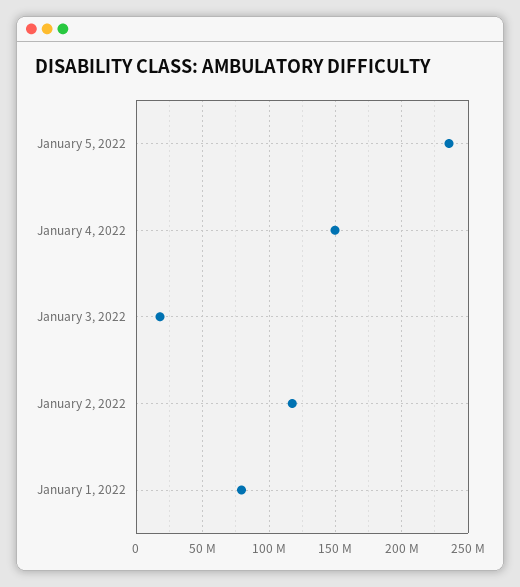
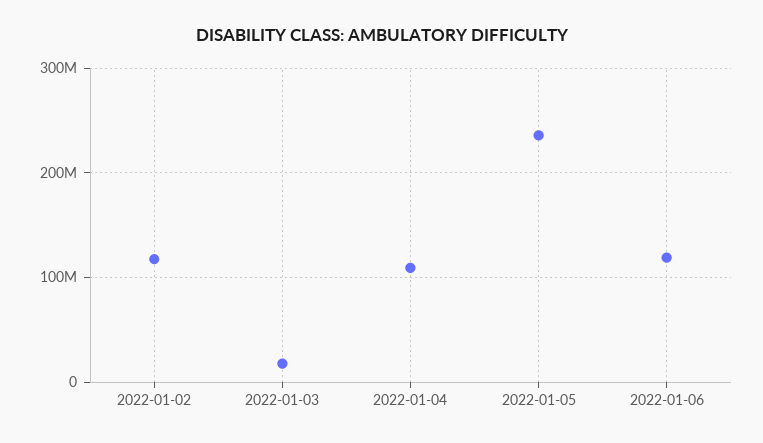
January 4, 2022: 150000000 -> 110000000
January 1, 2022: 80000000 -> none
2022-01-06: none -> 120000000

